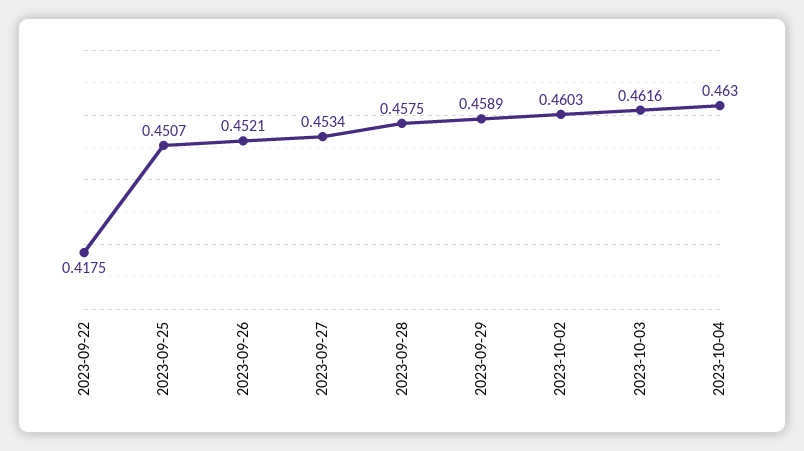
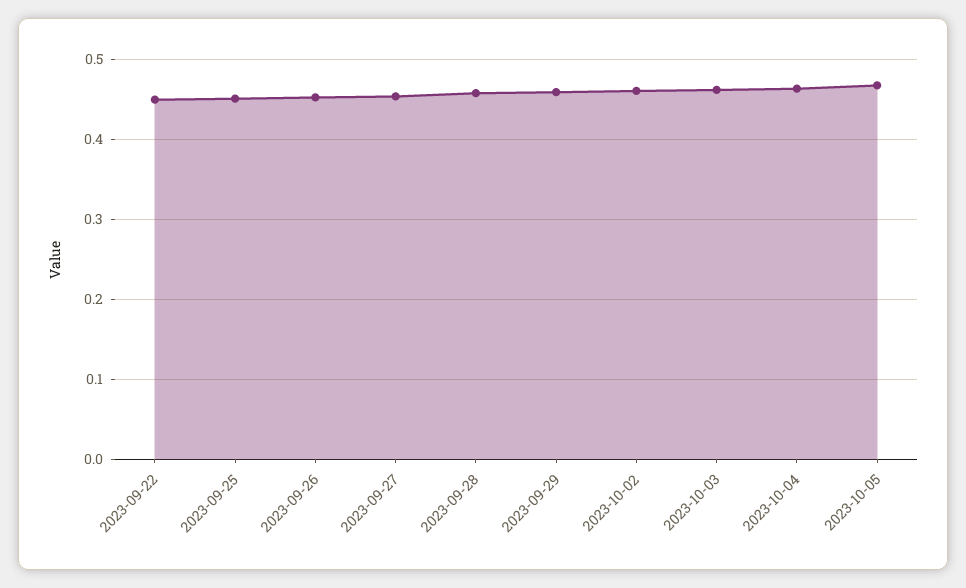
2023-09-22: 0.4175 -> 0.45
2023-10-05: none -> 0.47

